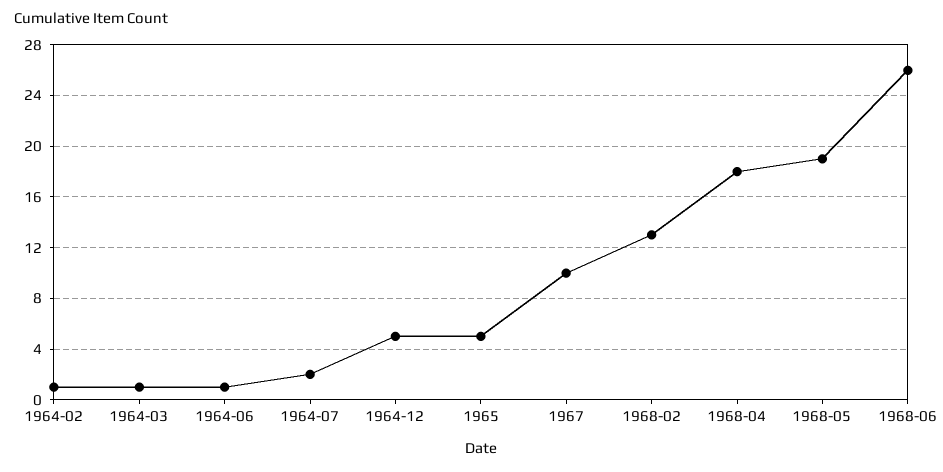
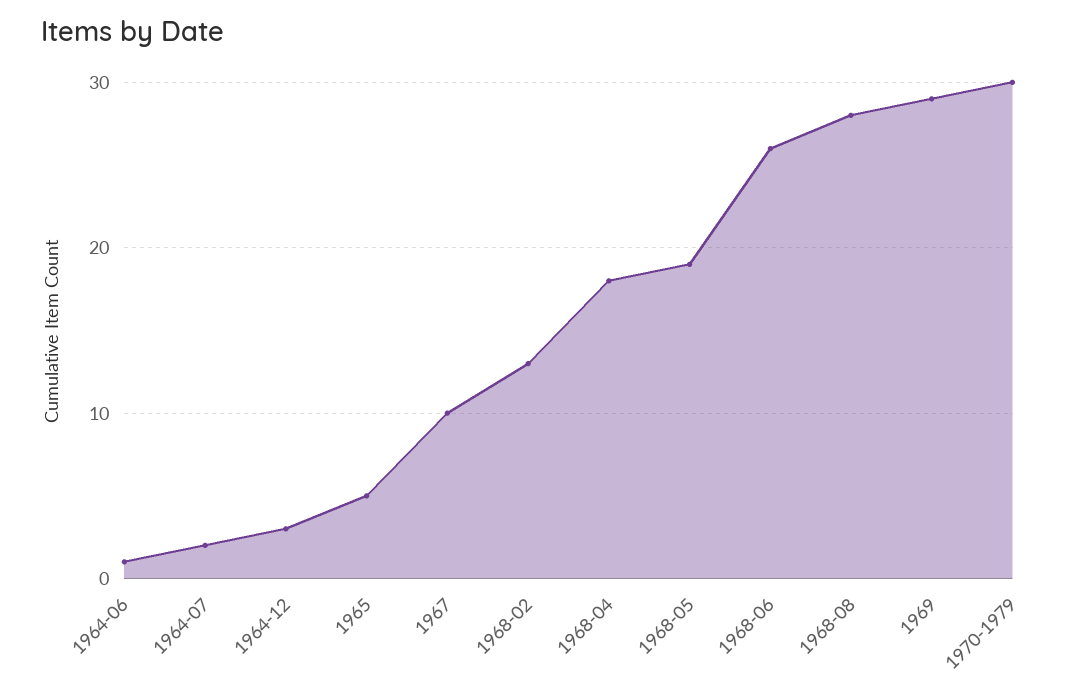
1964-02: 1 -> none
1964-03: 1 -> none
1964-12: 5 -> 3
1968-08: none -> 28
1969: none -> 29
1970-1979: none -> 30

